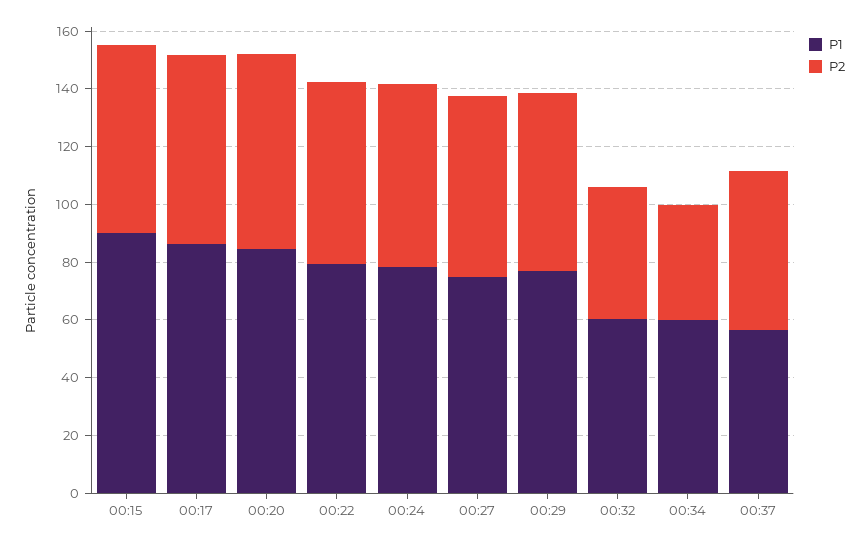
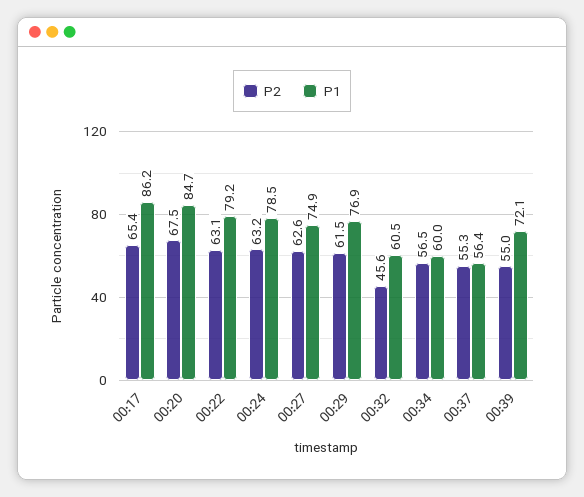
P1, 00:15: 90 -> none
P2, 00:15: 65 -> none
P2, 00:34: 40 -> 56.5
P2, 00:39: none -> 55
P1, 00:39: none -> 72.1

